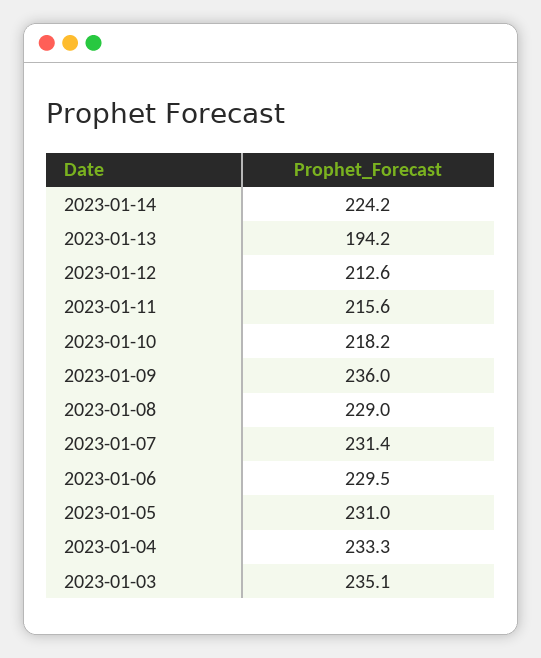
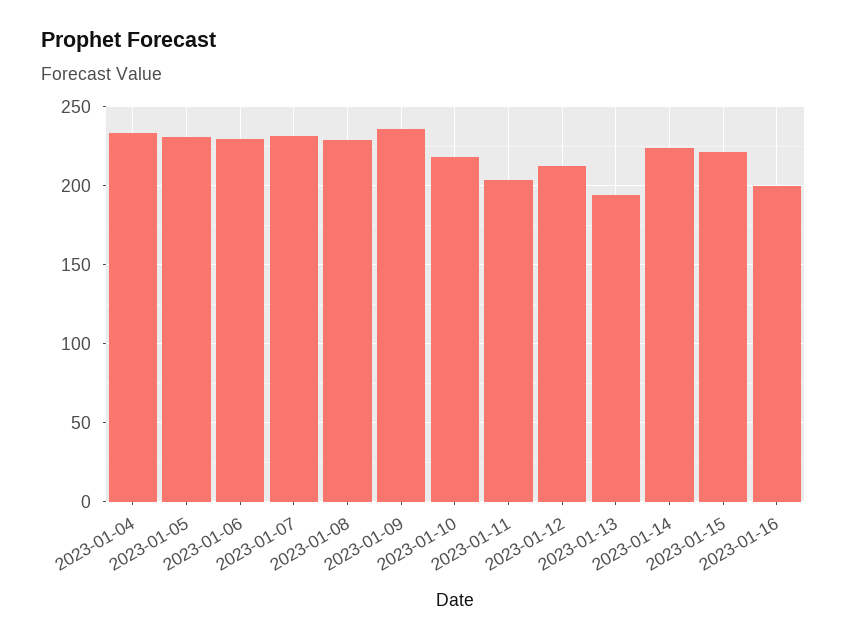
2023-01-11: 215.6 -> 205
2023-01-03: 235.1 -> none
2023-01-15: none -> 220
2023-01-16: none -> 200

